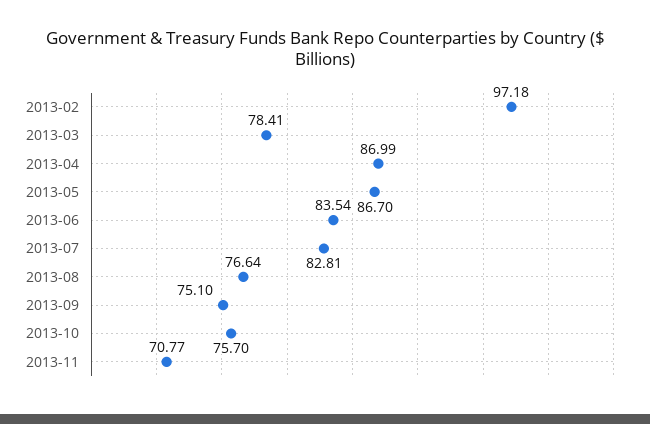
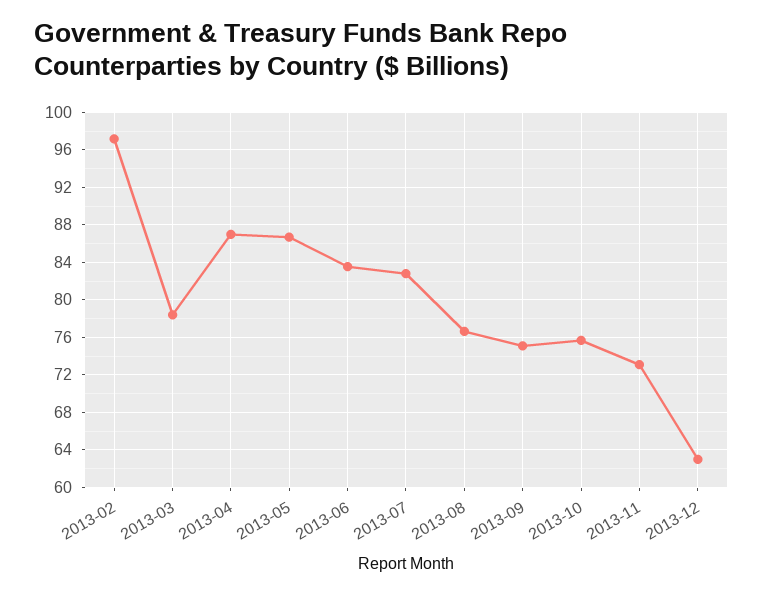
2013-11: 70.77 -> 73
2013-12: none -> 63

